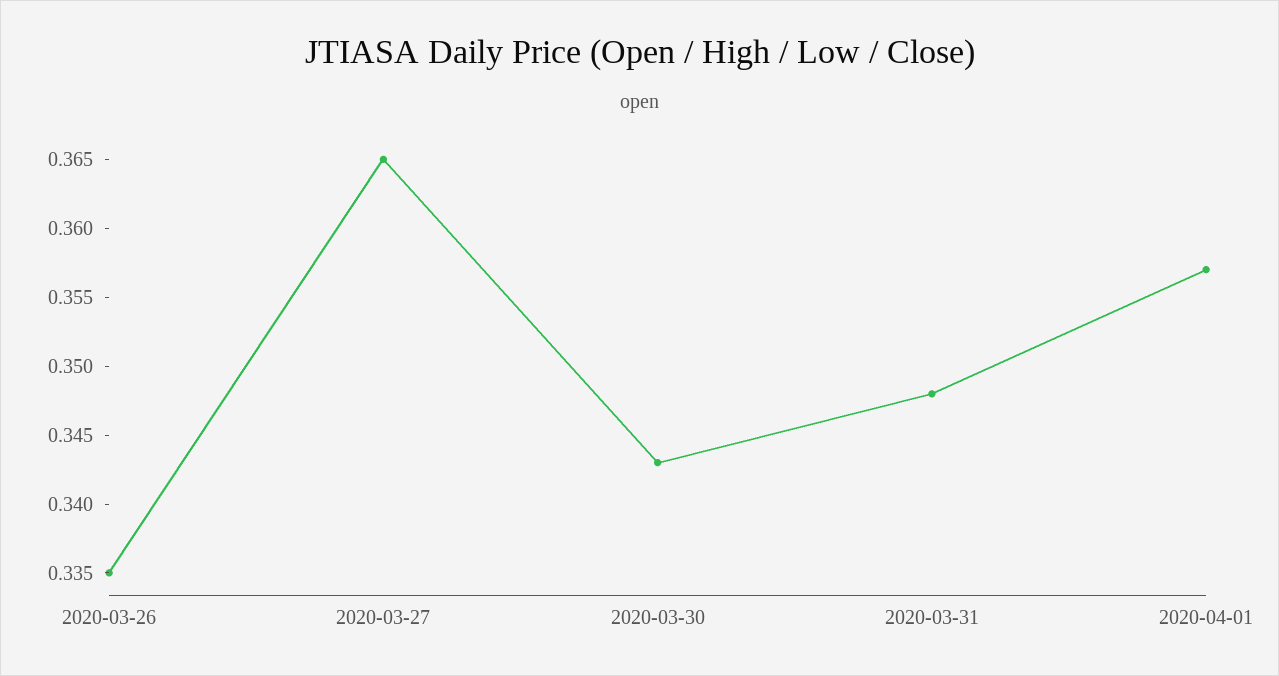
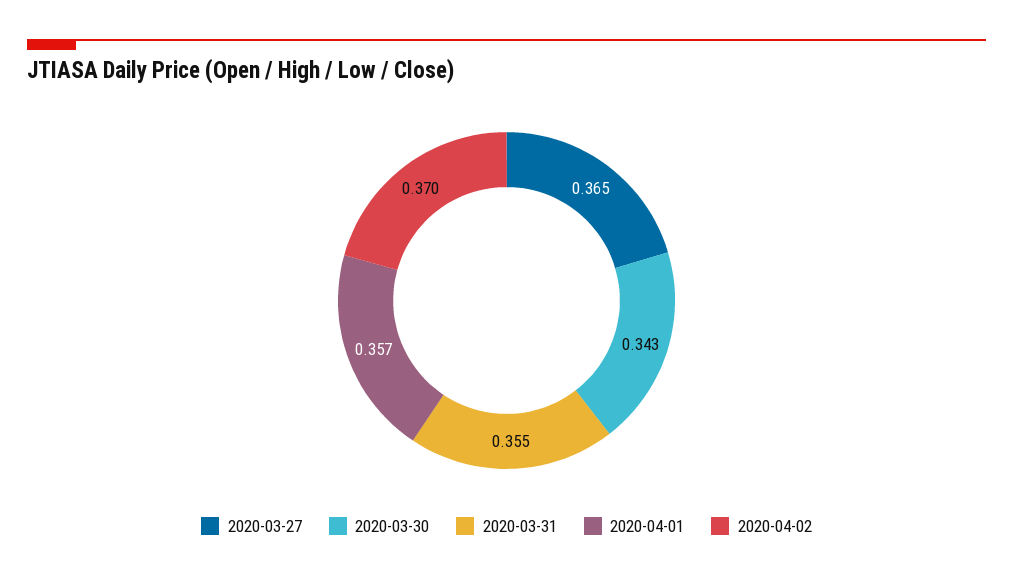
2020-03-26: 0.335 -> none
2020-03-31: 0.348 -> 0.355
2020-04-02: none -> 0.37

